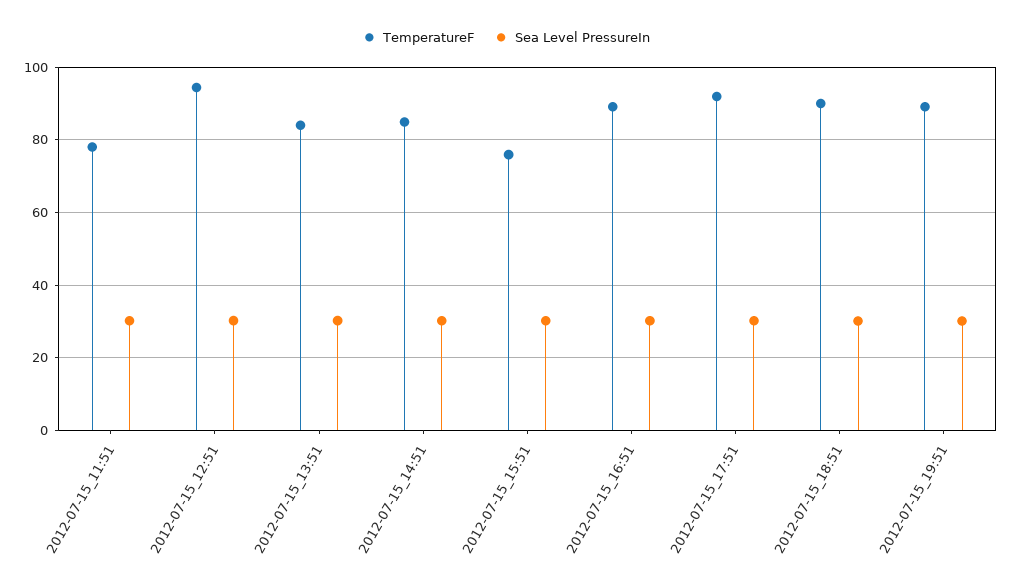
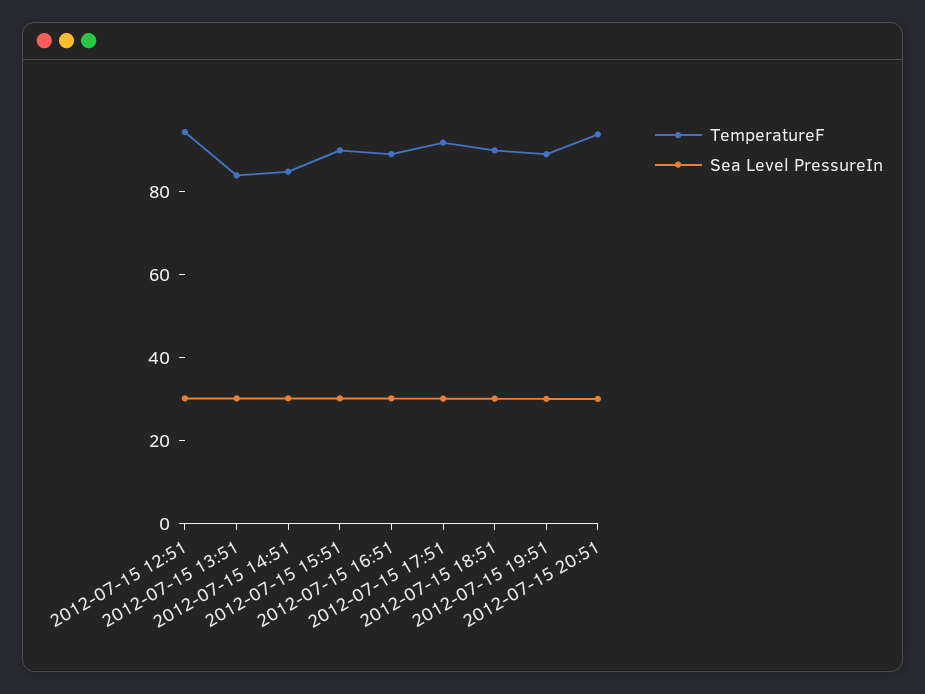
TemperatureF, 2012-07-15_11:51: 78 -> none
Sea Level PressureIn, 2012-07-15_11:51: 30 -> none
TemperatureF, 2012-07-15_15:51: 76 -> 90
TemperatureF, 2012-07-15 20:51: none -> 95
Sea Level PressureIn, 2012-07-15 20:51: none -> 30

